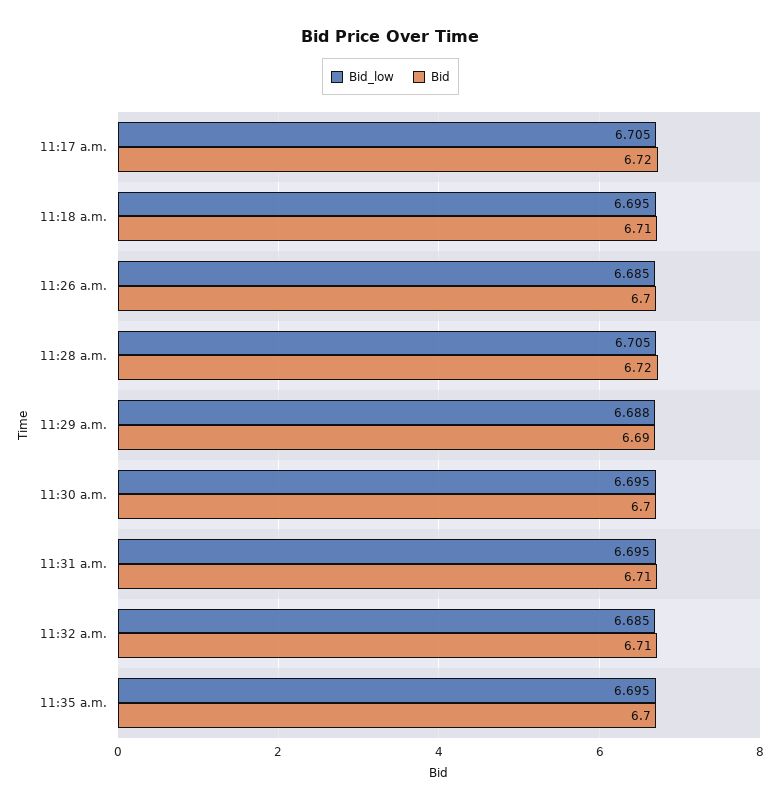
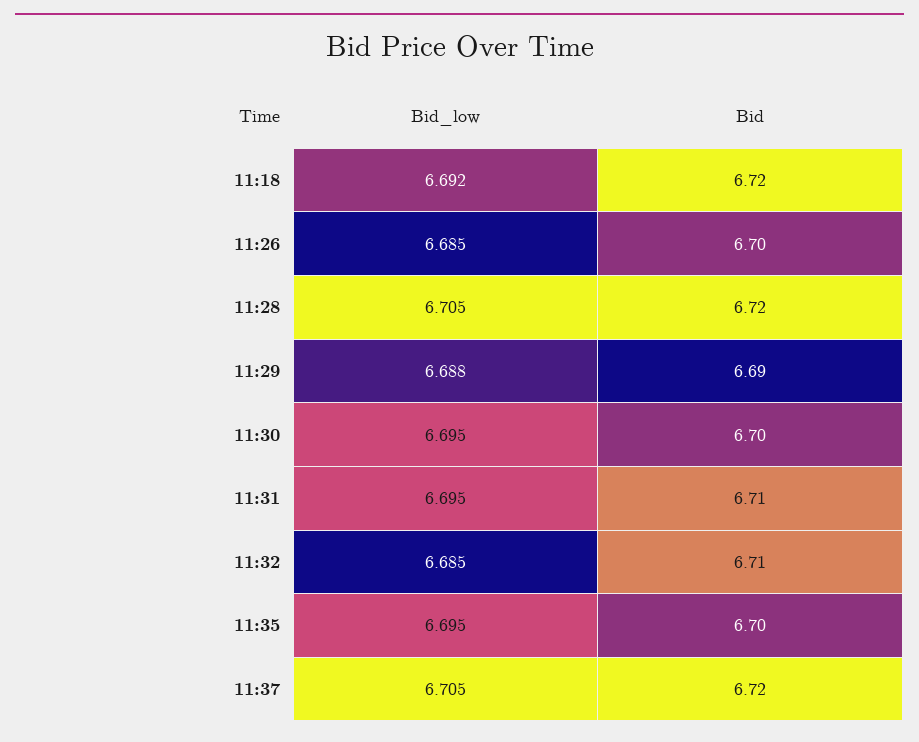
Bid_low, 11:17 a.m.: 6.705 -> none
Bid, 11:17 a.m.: 6.72 -> none
Bid_low, 11:18 a.m.: 6.695 -> 6.692
Bid, 11:18 a.m.: 6.71 -> 6.72
Bid_low, 11:37: none -> 6.705
Bid, 11:37: none -> 6.72

